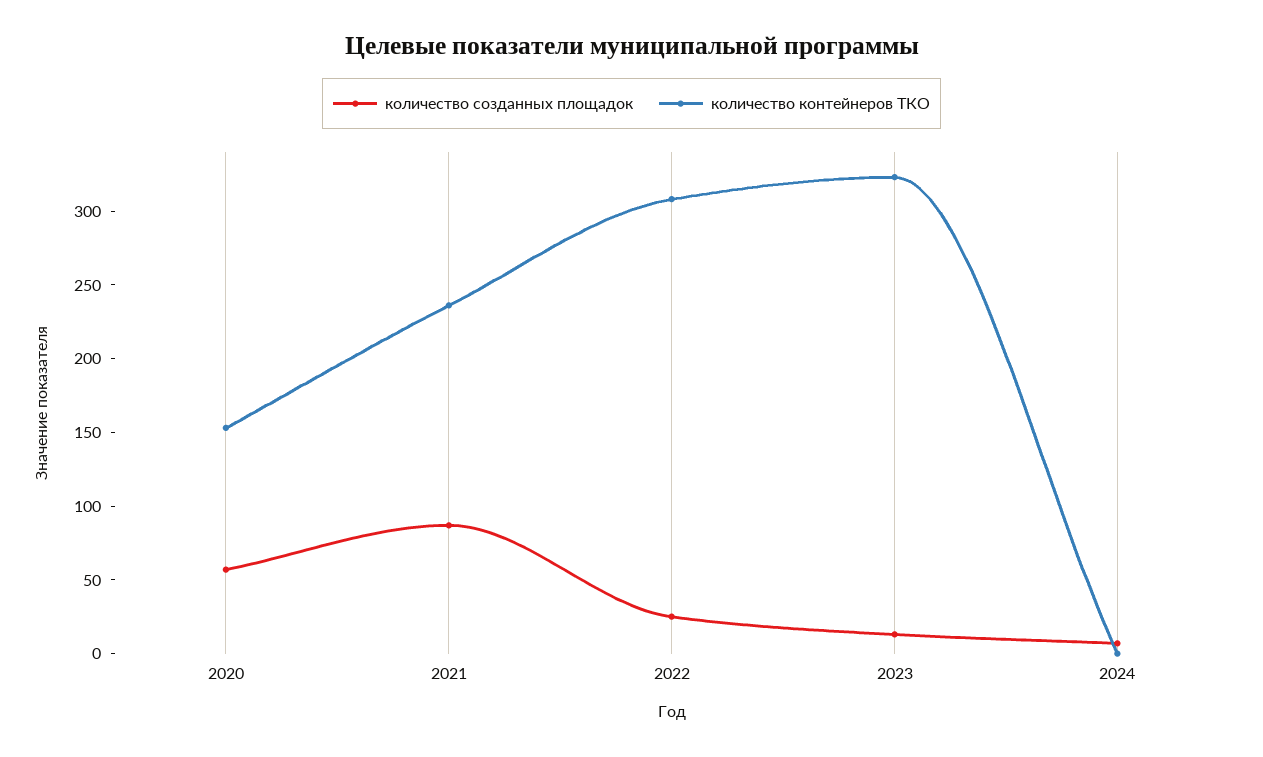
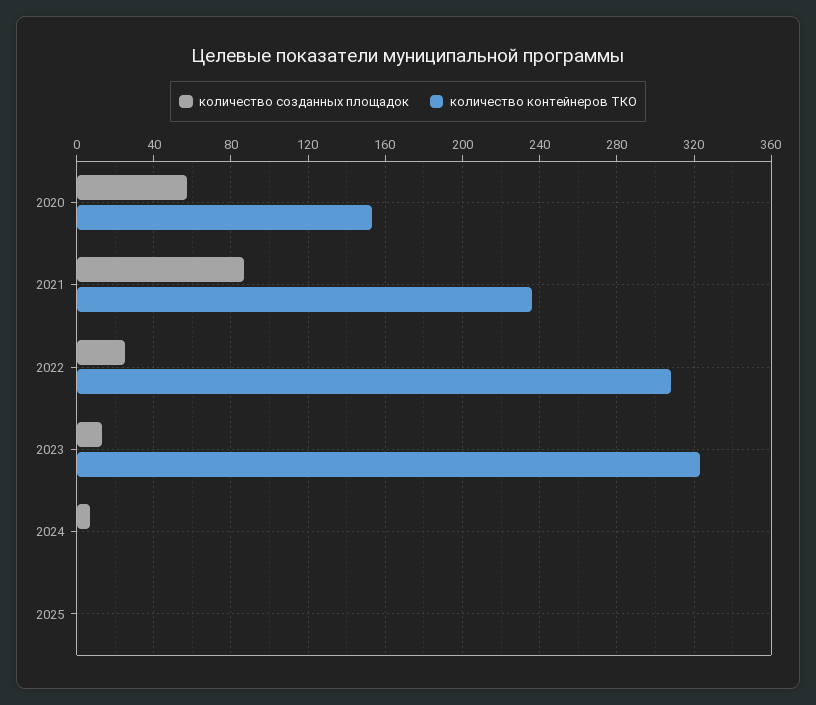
количество созданных площадок, 2025: none -> 0
количество контейнеров ТКО, 2025: none -> 0

